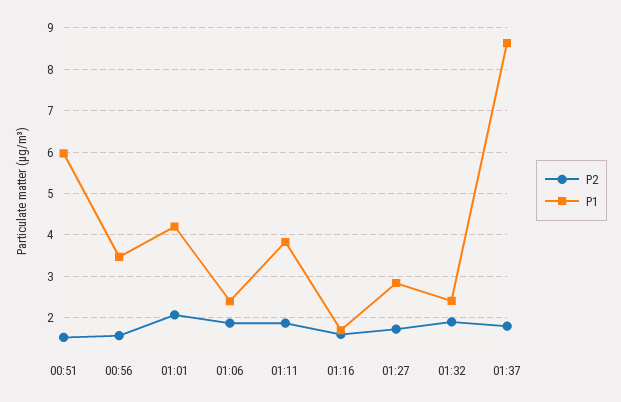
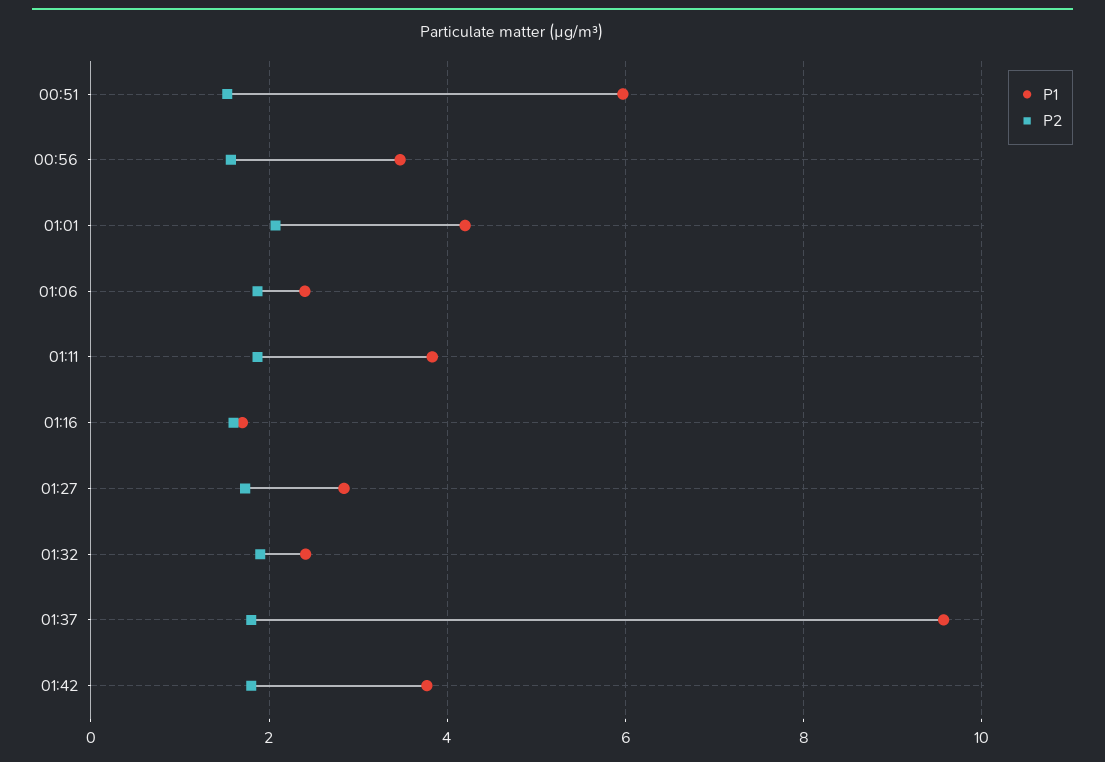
P1, 01:37: 8.6 -> 9.6
P1, 01:42: none -> 3.8
P2, 01:42: none -> 1.8

